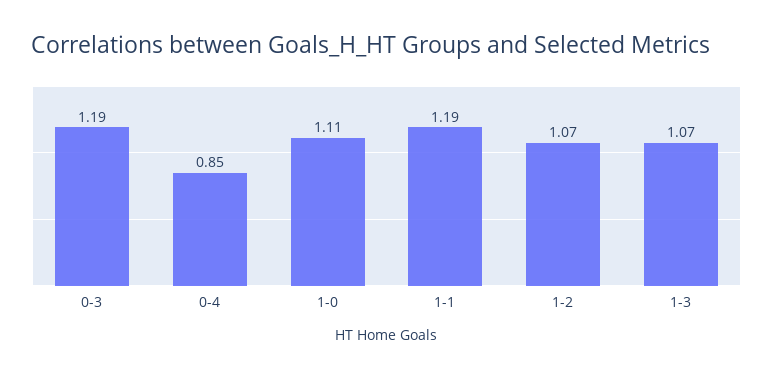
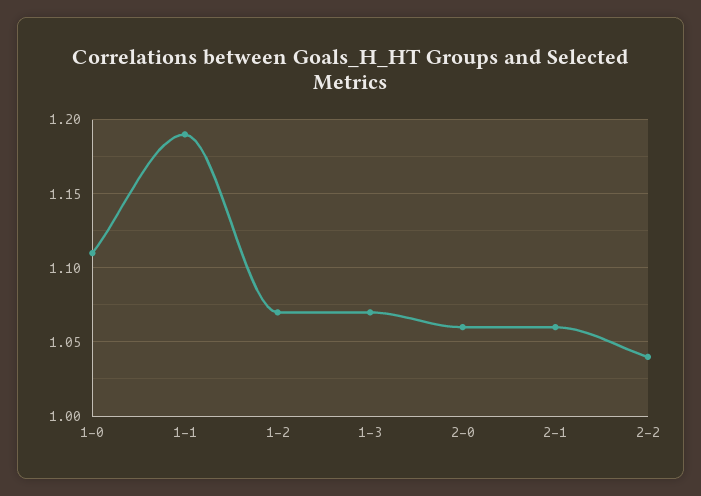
0-3: 1.19 -> none
0-4: 0.85 -> none
2-0: none -> 1.06
2-1: none -> 1.06
2-2: none -> 1.04

